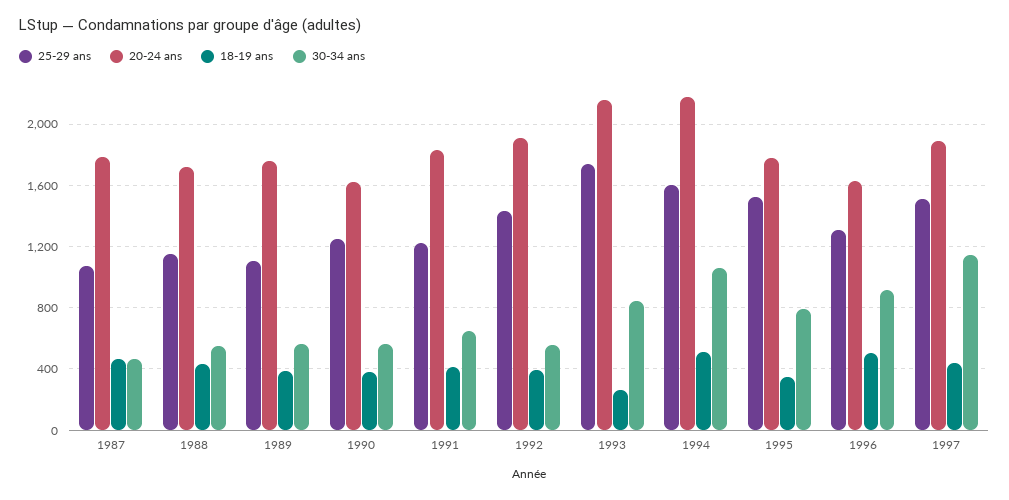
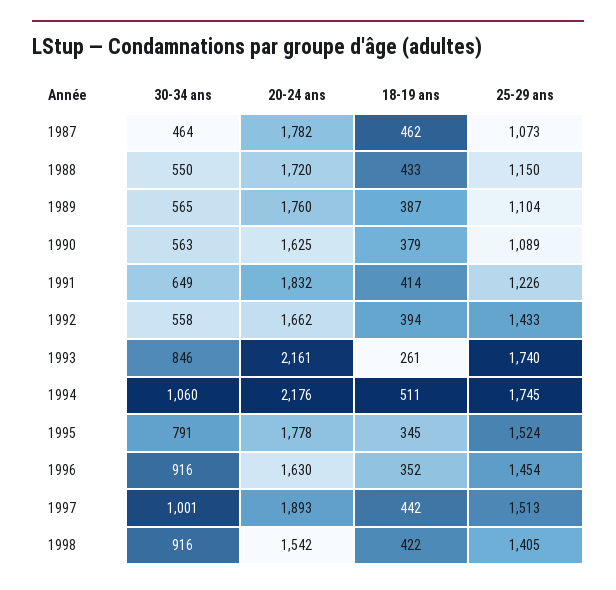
25-29 ans, 1990: 1250 -> 1089
20-24 ans, 1992: 1900 -> 1662
25-29 ans, 1994: 1600 -> 1745
25-29 ans, 1996: 1300 -> 1454
18-19 ans, 1996: 500 -> 352
30-34 ans, 1997: 1150 -> 1001
30-34 ans, 1998: none -> 916
20-24 ans, 1998: none -> 1542
18-19 ans, 1998: none -> 422
25-29 ans, 1998: none -> 1405

